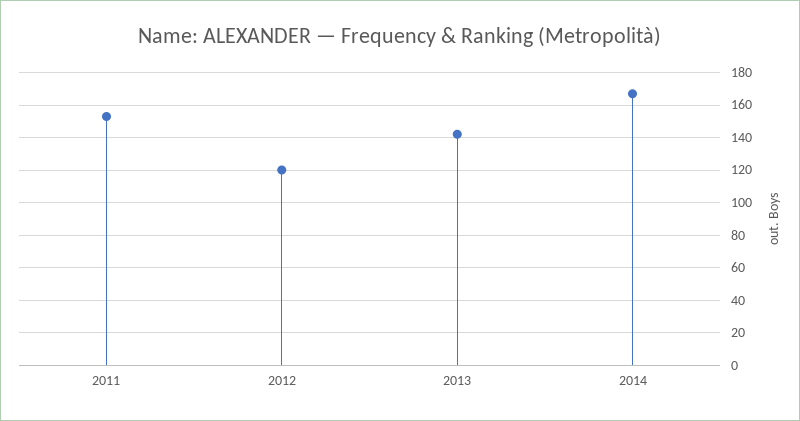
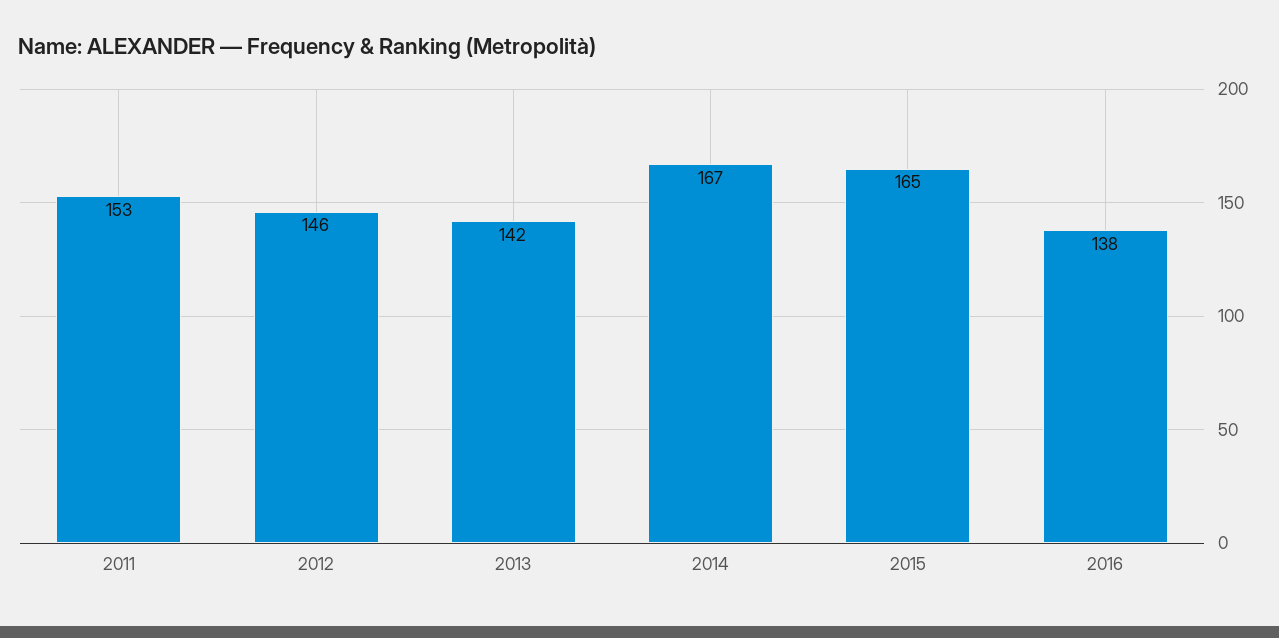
2012: 120 -> 146
2015: none -> 165
2016: none -> 138

